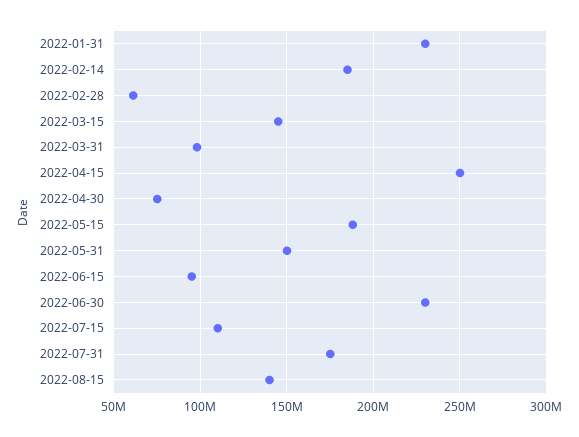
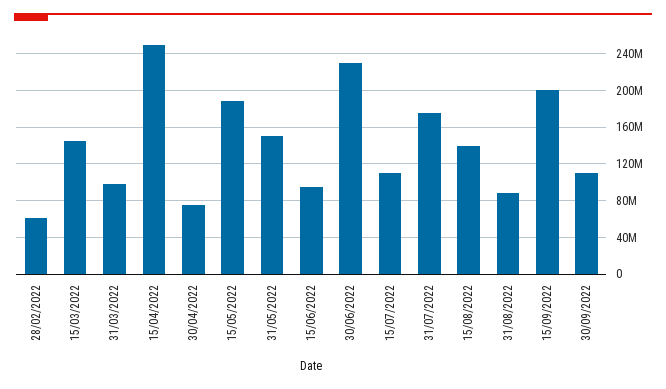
2022-01-31: 230000000 -> none
2022-02-14: 185000000 -> none
31/08/2022: none -> 90000000
15/09/2022: none -> 200000000
30/09/2022: none -> 110000000

